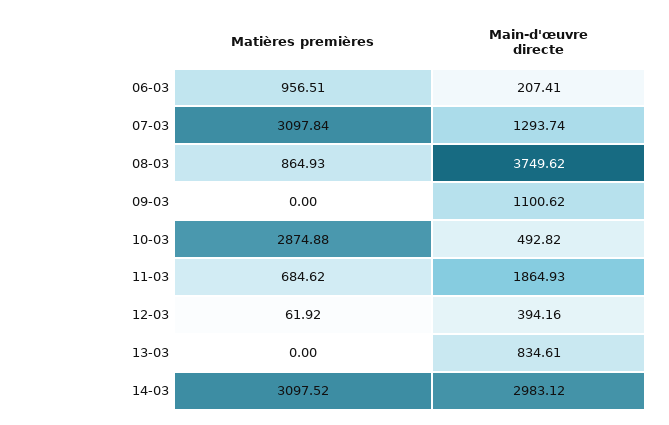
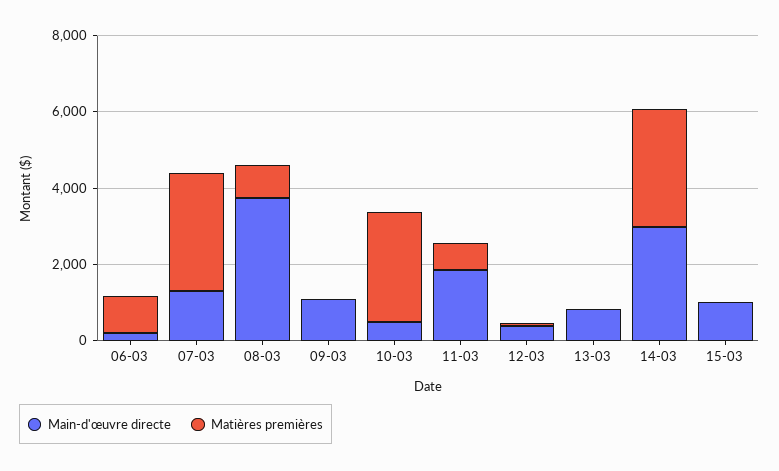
Main-d'œuvre directe, 15-03: none -> 1000
Matières premières, 15-03: none -> 0

